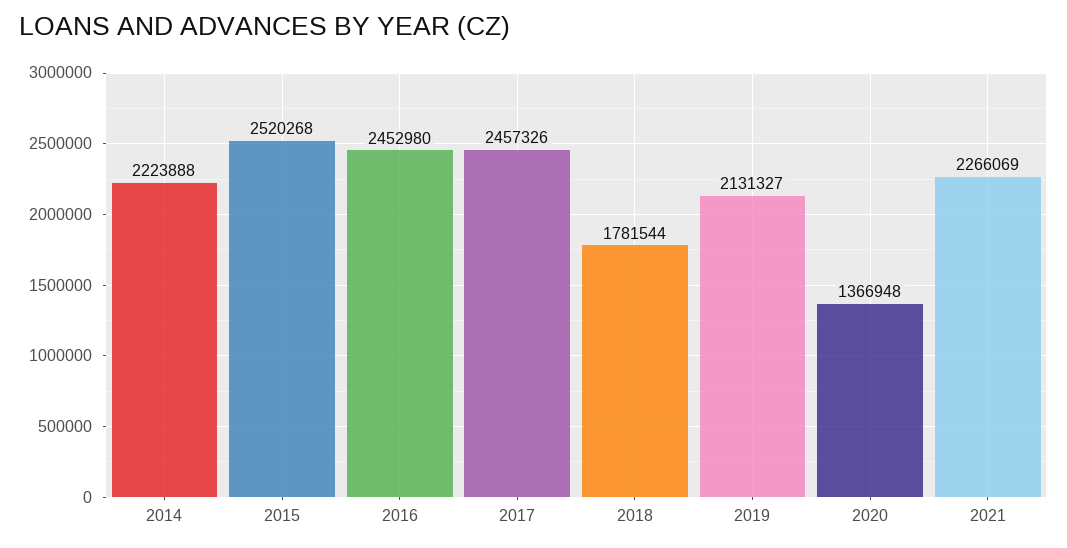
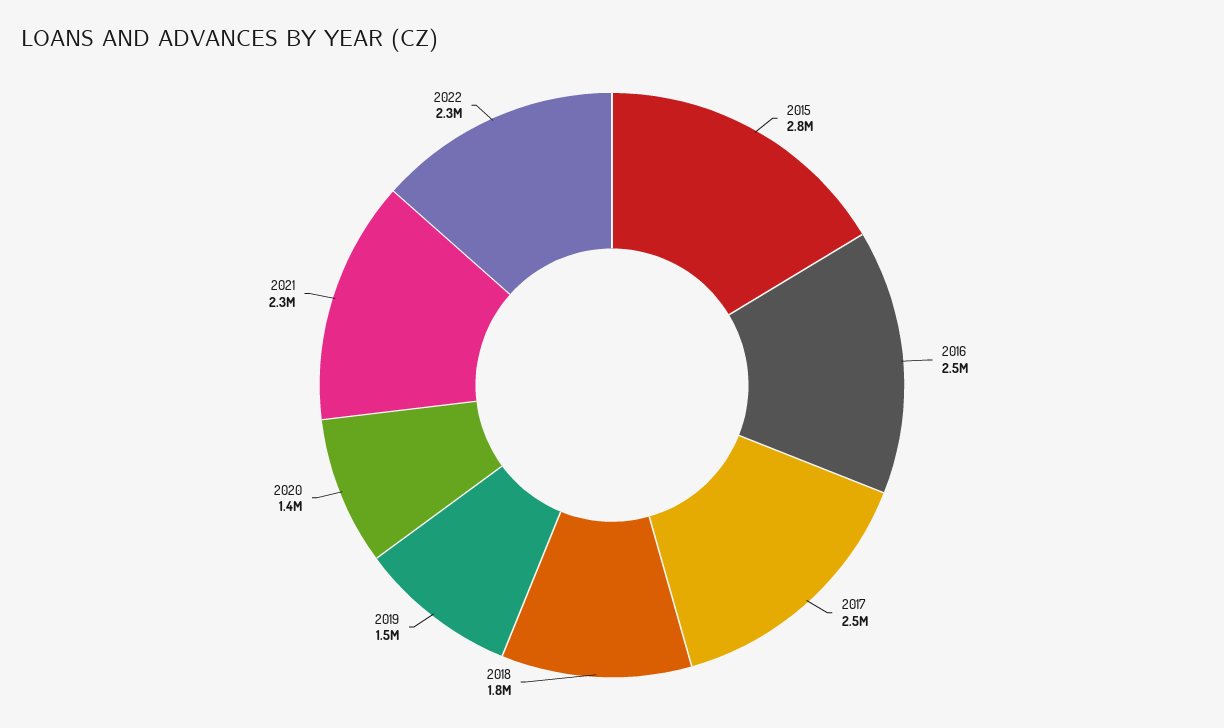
2014: 2223888 -> none
2015: 2520268 -> 2800000
2019: 2131327 -> 1500000
2022: none -> 2300000

